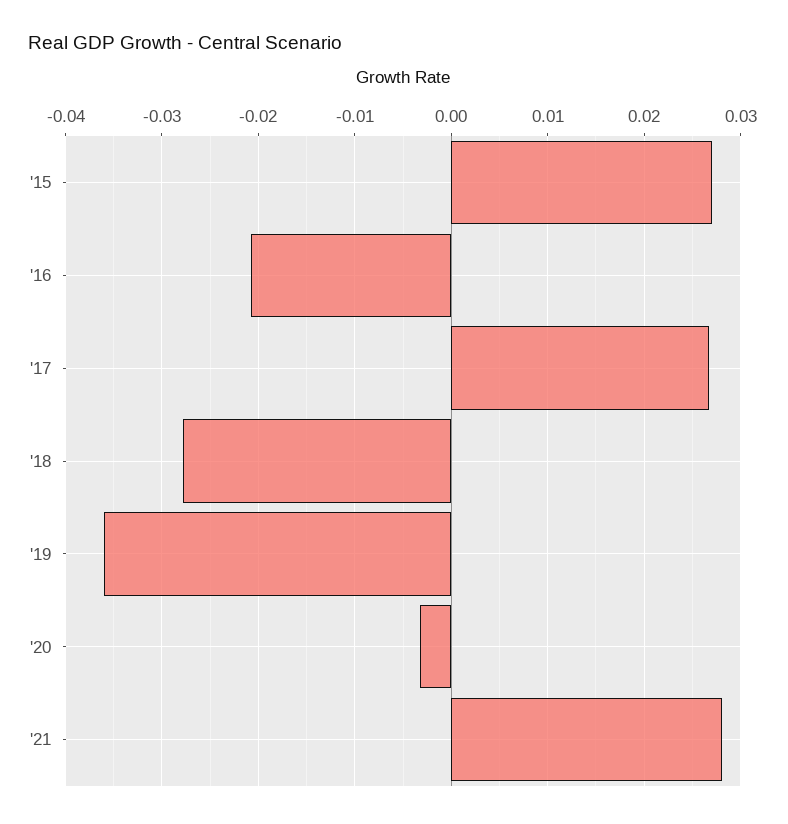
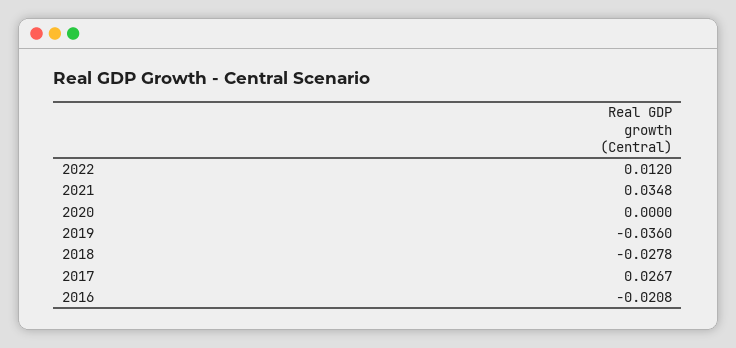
'15: 0.027 -> none
'20: -0.003 -> 0
'21: 0.028 -> 0.0348
2022: none -> 0.012

